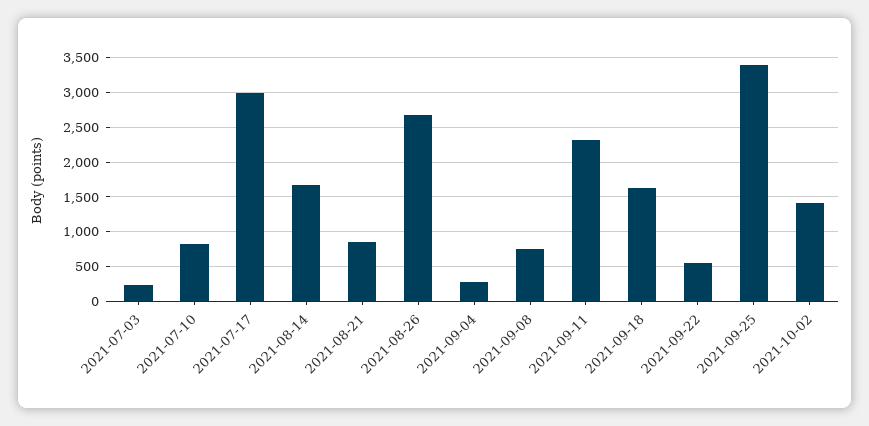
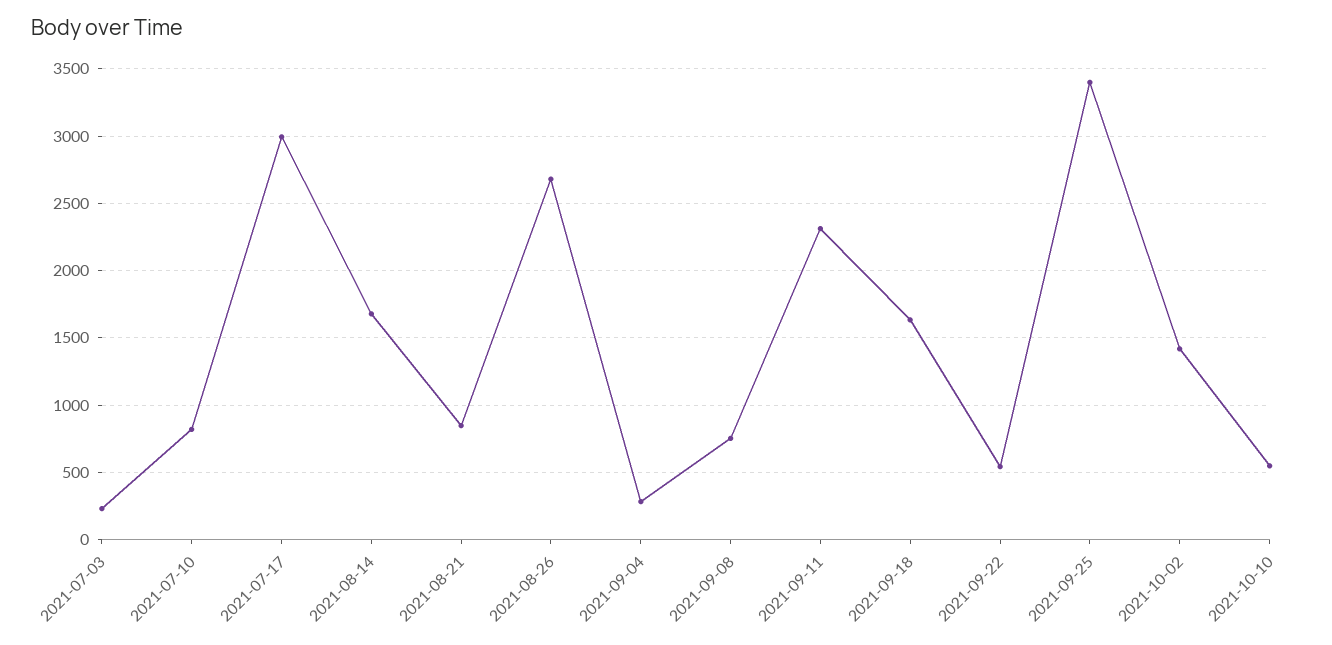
2021-10-10: none -> 550

